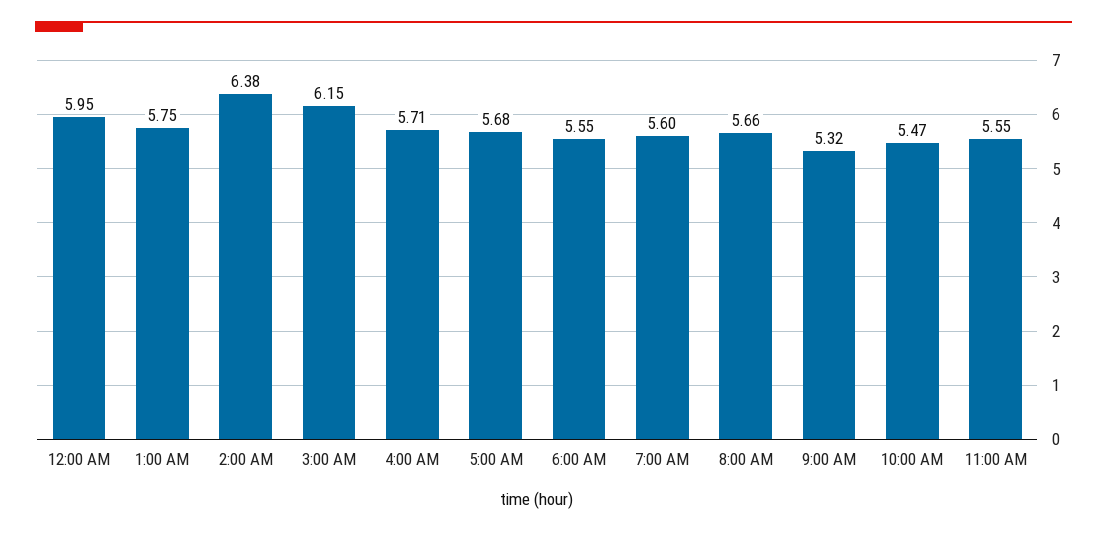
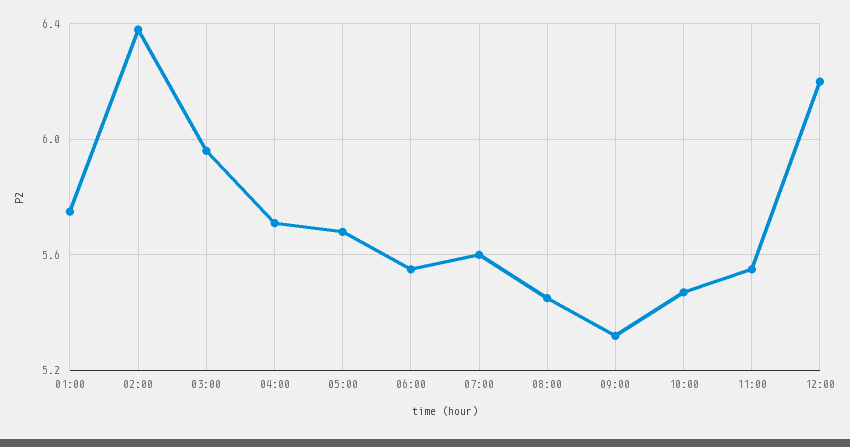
12:00 AM: 5.95 -> none
3:00 AM: 6.15 -> 5.95
8:00 AM: 5.66 -> 5.45
12:00: none -> 6.2

